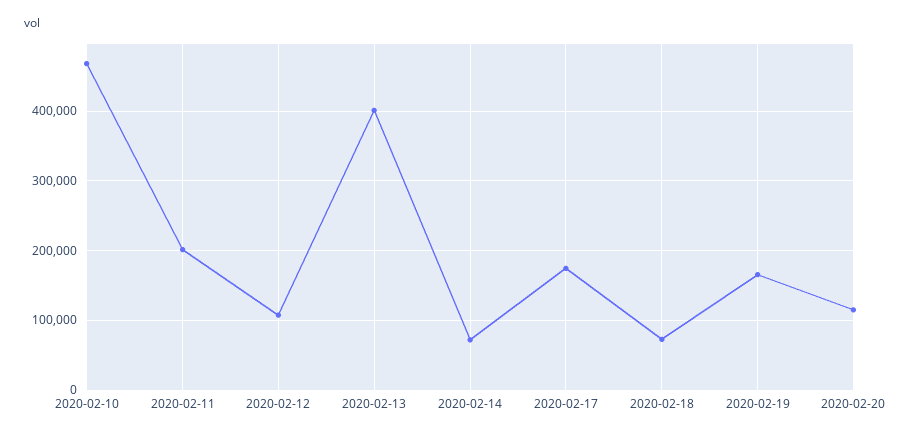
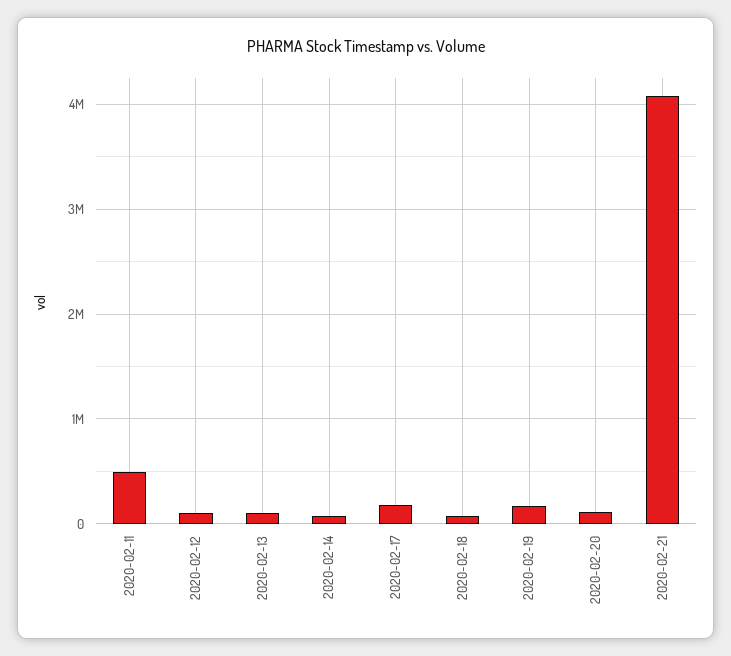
2020-02-10: 470000 -> none
2020-02-11: 200000 -> 500000
2020-02-13: 400000 -> 100000
2020-02-21: none -> 4100000

